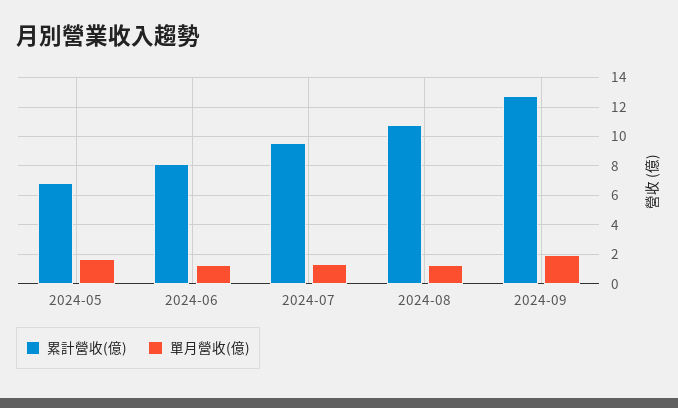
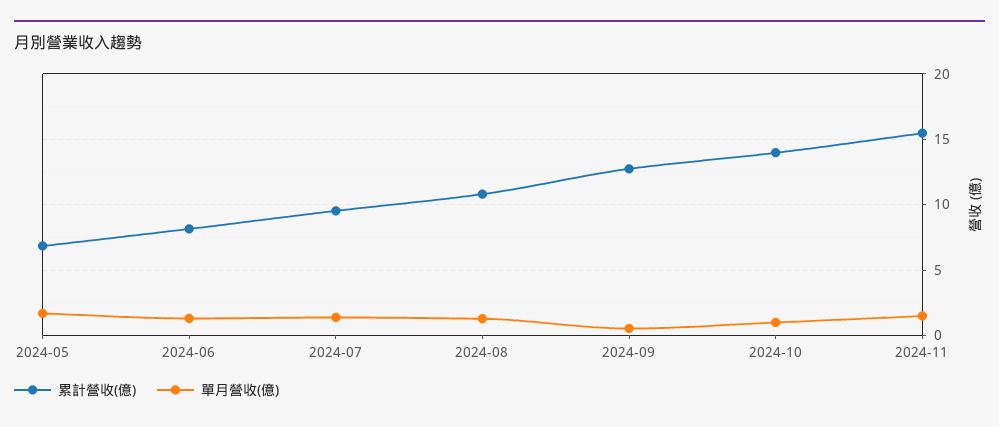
單月營收(億), 2024-09: 2 -> 0.5
累計營收(億), 2024-10: none -> 14
單月營收(億), 2024-10: none -> 1
累計營收(億), 2024-11: none -> 15.5
單月營收(億), 2024-11: none -> 1.5

